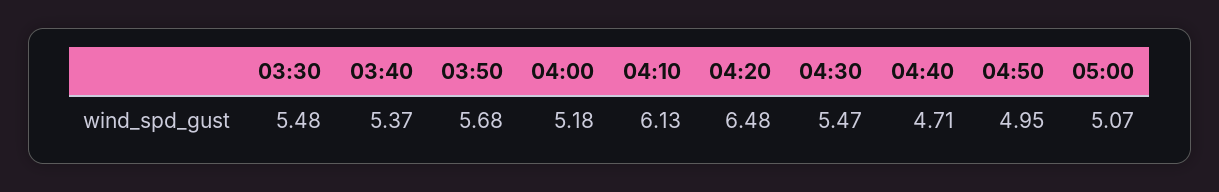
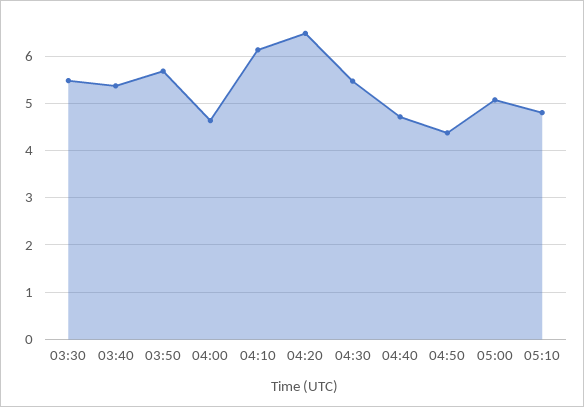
04:00: 5.18 -> 4.6
04:50: 4.95 -> 4.4
05:10: none -> 4.8

